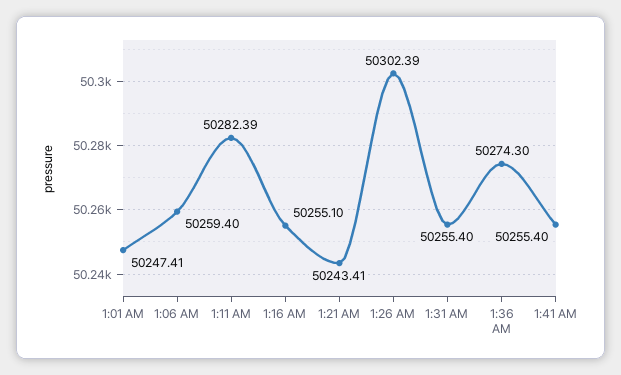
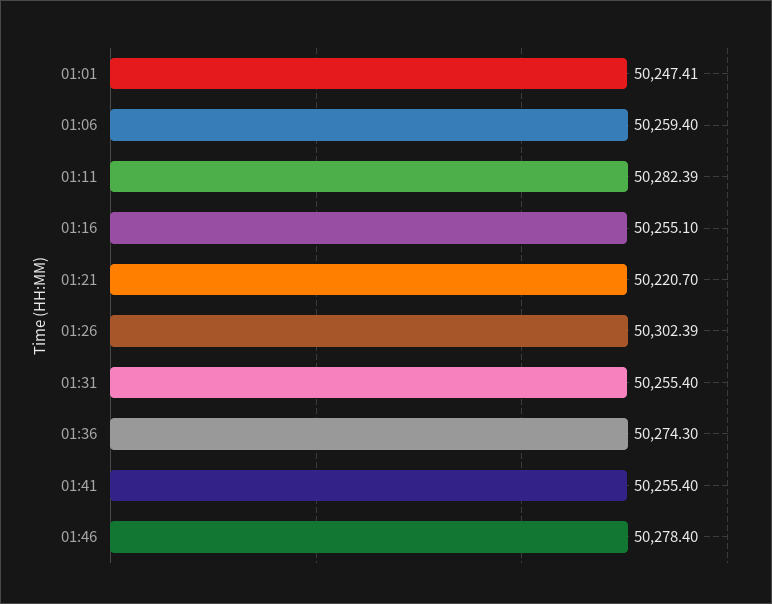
1:21 AM: 50243.41 -> 50220.7
01:46: none -> 50278.4

